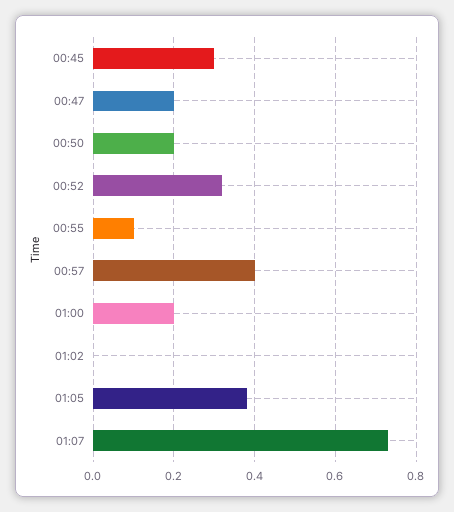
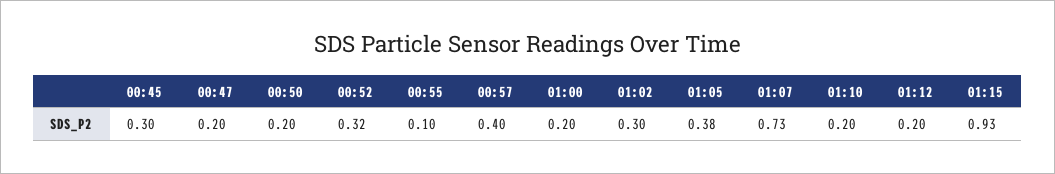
01:02: 0 -> 0.3
01:10: none -> 0.2
01:12: none -> 0.2
01:15: none -> 0.93

